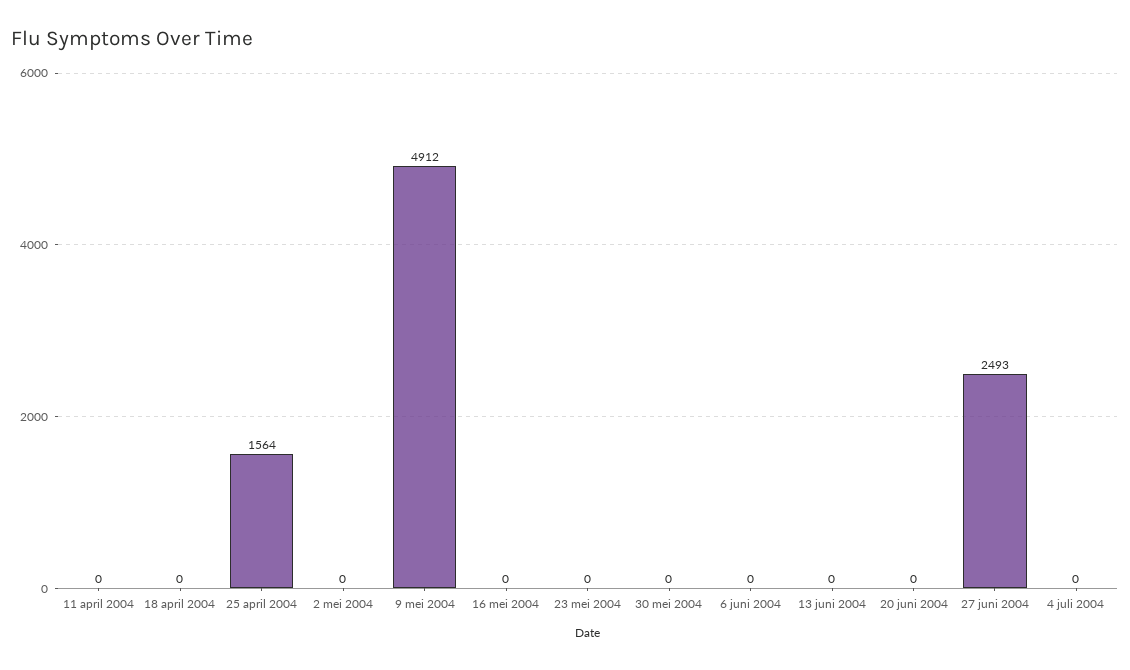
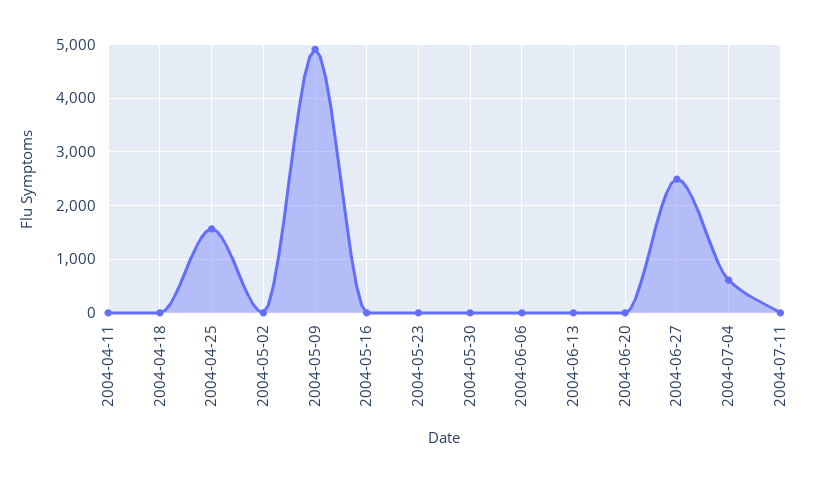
4 juli 2004: 0 -> 600
2004-07-11: none -> 0

